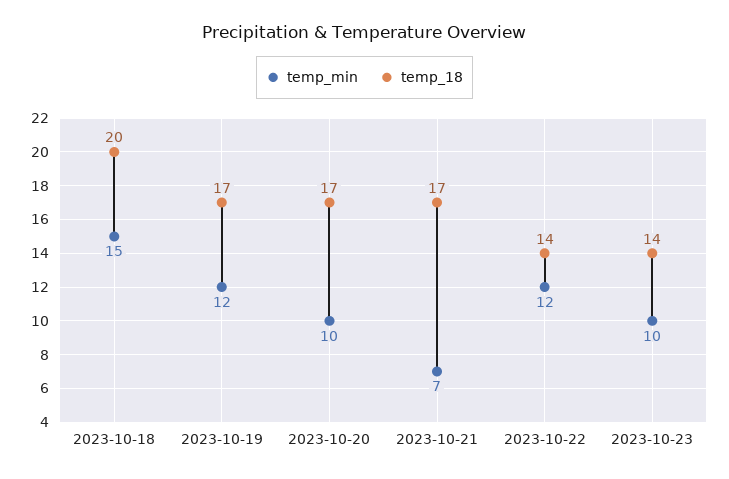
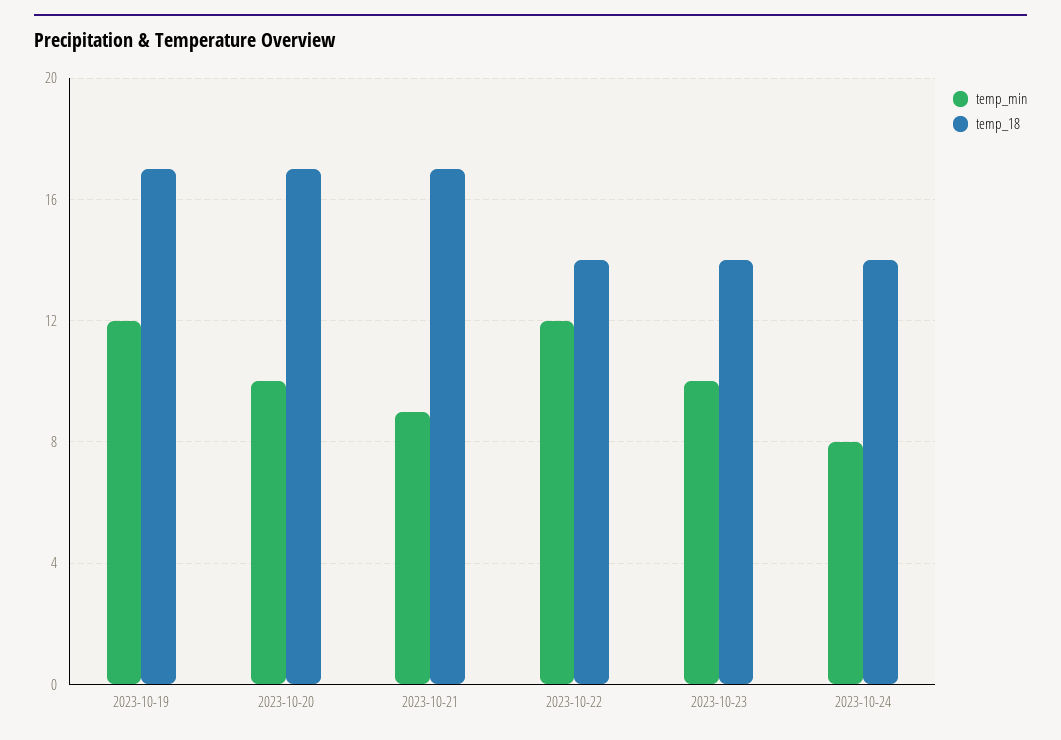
temp_min, 2023-10-18: 15 -> none
temp_18, 2023-10-18: 20 -> none
temp_min, 2023-10-21: 7 -> 9
temp_min, 2023-10-24: none -> 8
temp_18, 2023-10-24: none -> 14

